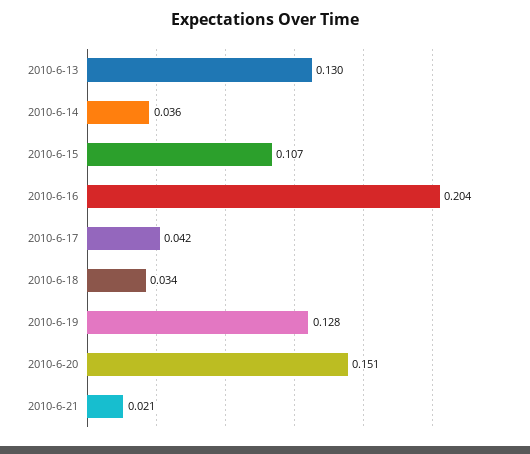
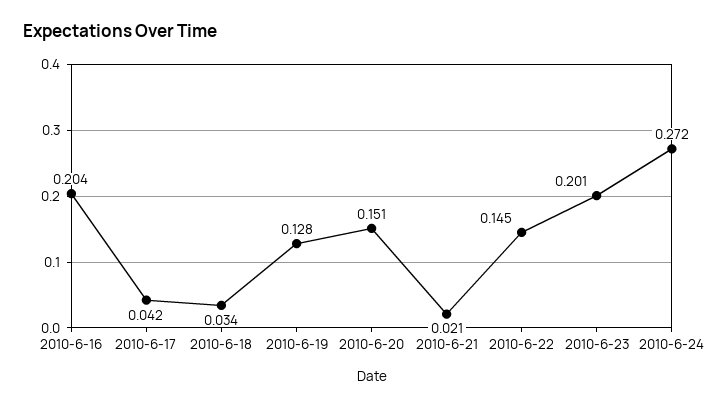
2010-6-13: 0.13 -> none
2010-6-14: 0.036 -> none
2010-6-15: 0.107 -> none
2010-6-22: none -> 0.145
2010-6-23: none -> 0.201
2010-6-24: none -> 0.272

